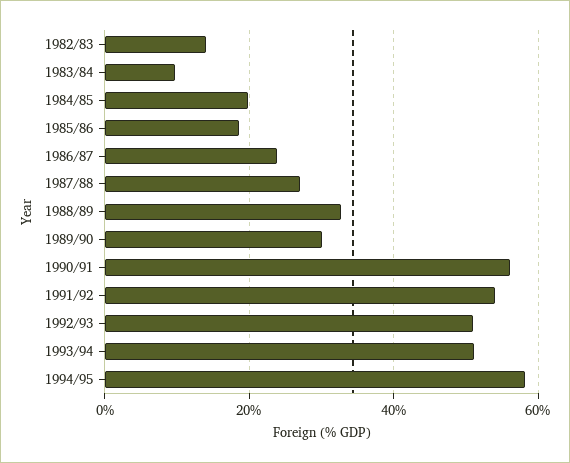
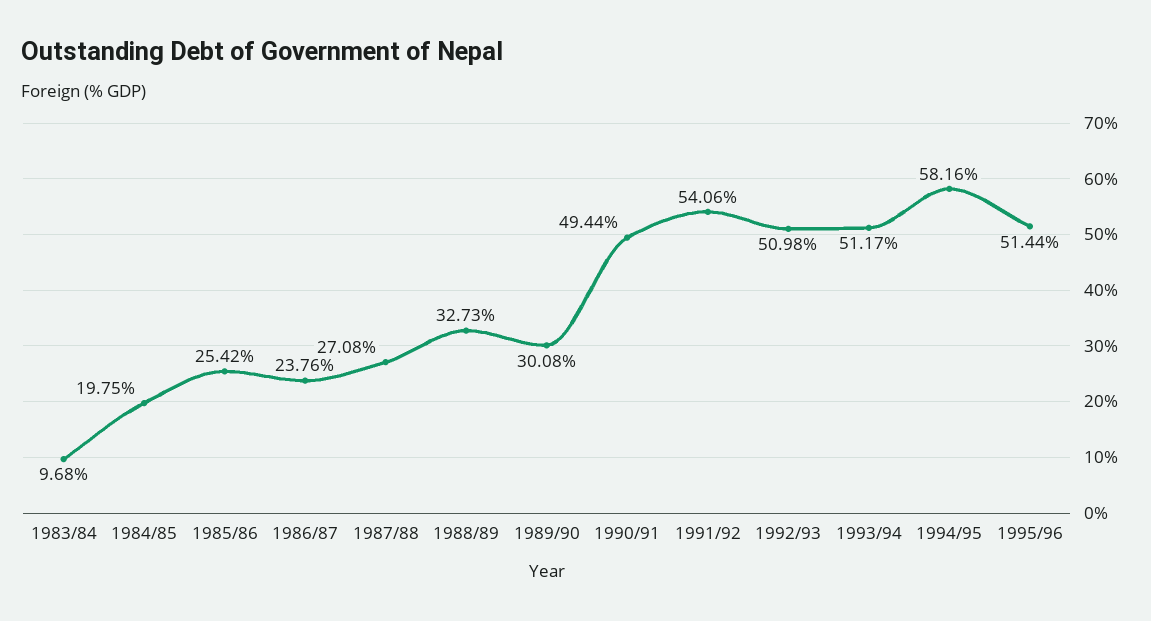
1982/83: 14 -> none
1985/86: 18 -> 25.42
1990/91: 56 -> 49.44
1995/96: none -> 51.44

